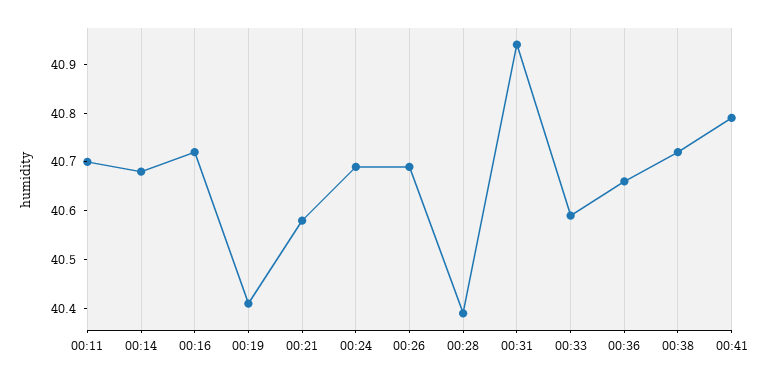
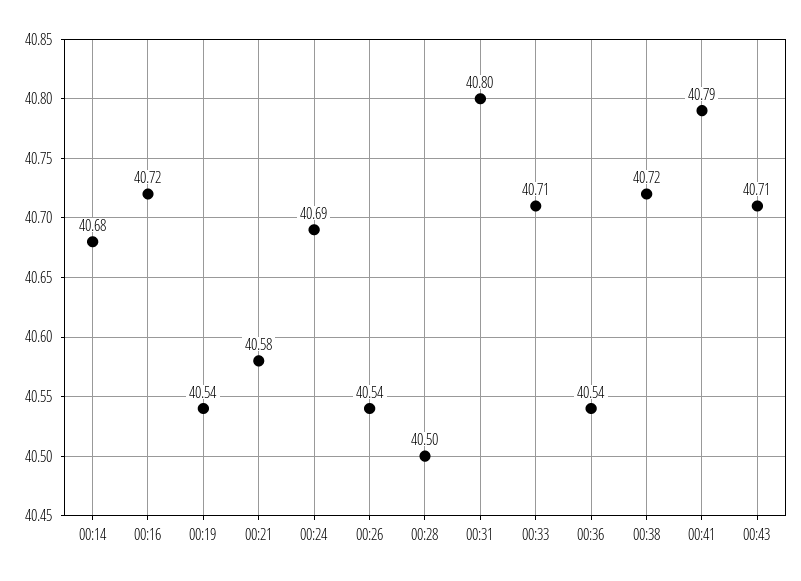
00:11: 40.7 -> none
00:19: 40.4 -> 40.54
00:26: 40.7 -> 40.54
00:28: 40.4 -> 40.5
00:31: 40.95 -> 40.8
00:33: 40.6 -> 40.71
00:36: 40.65 -> 40.54
00:43: none -> 40.71

